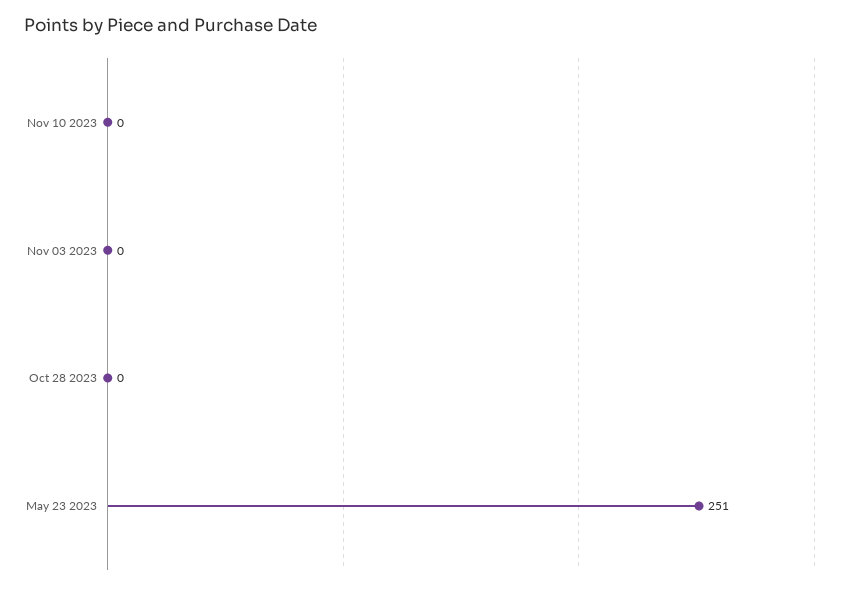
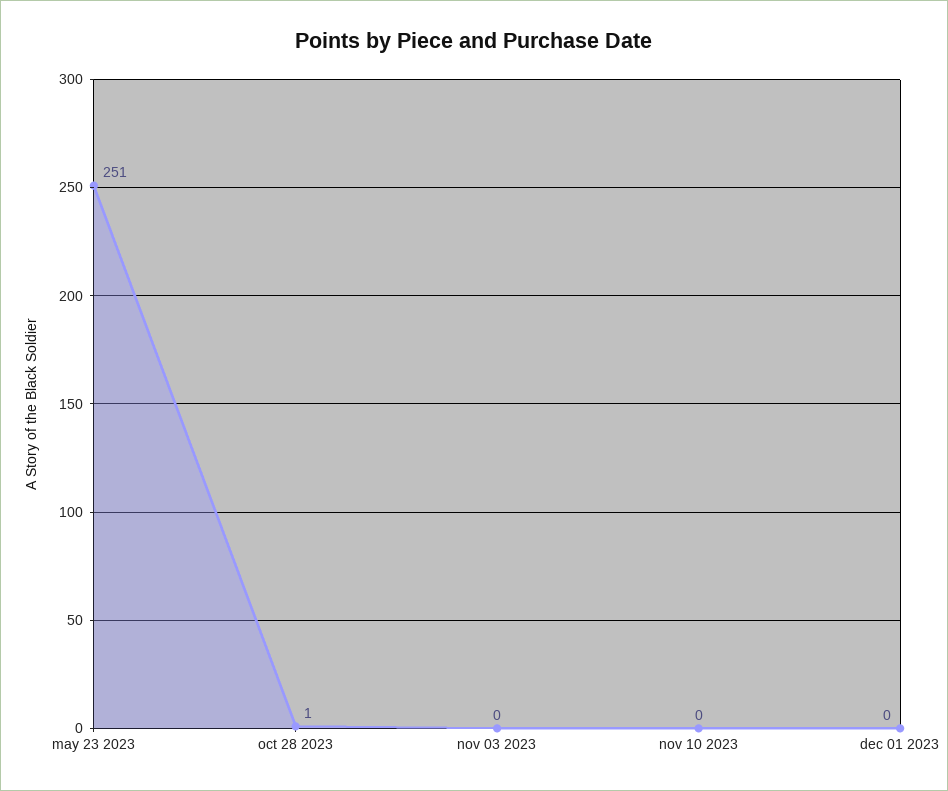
Oct 28 2023: 0 -> 1
dec 01 2023: none -> 0

